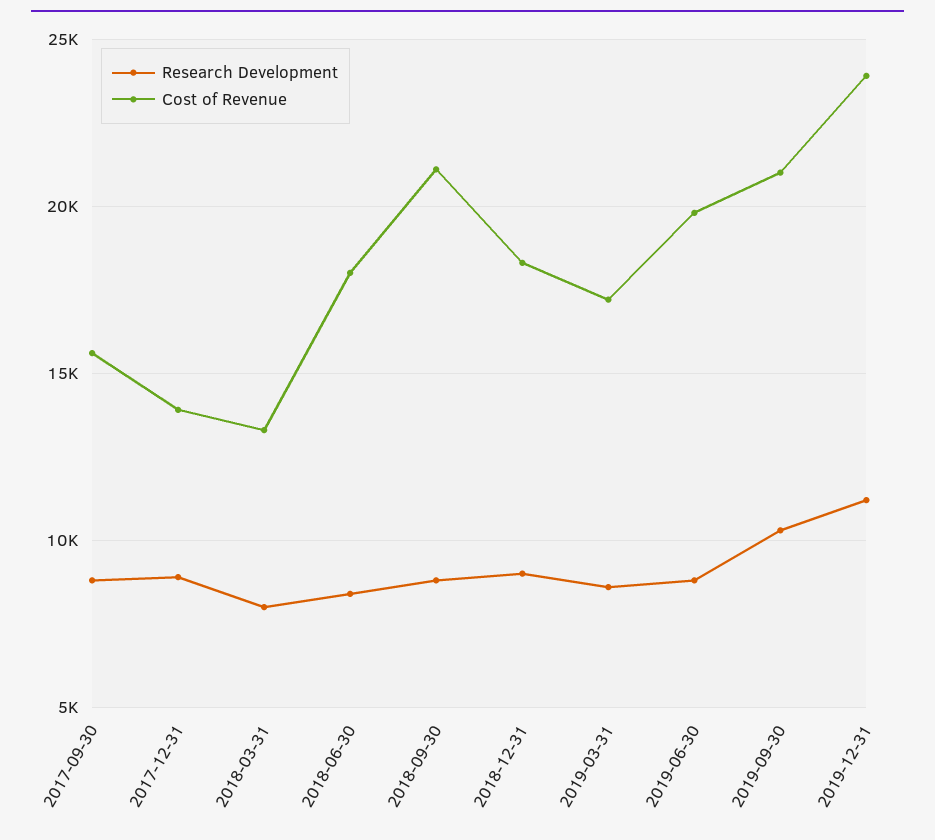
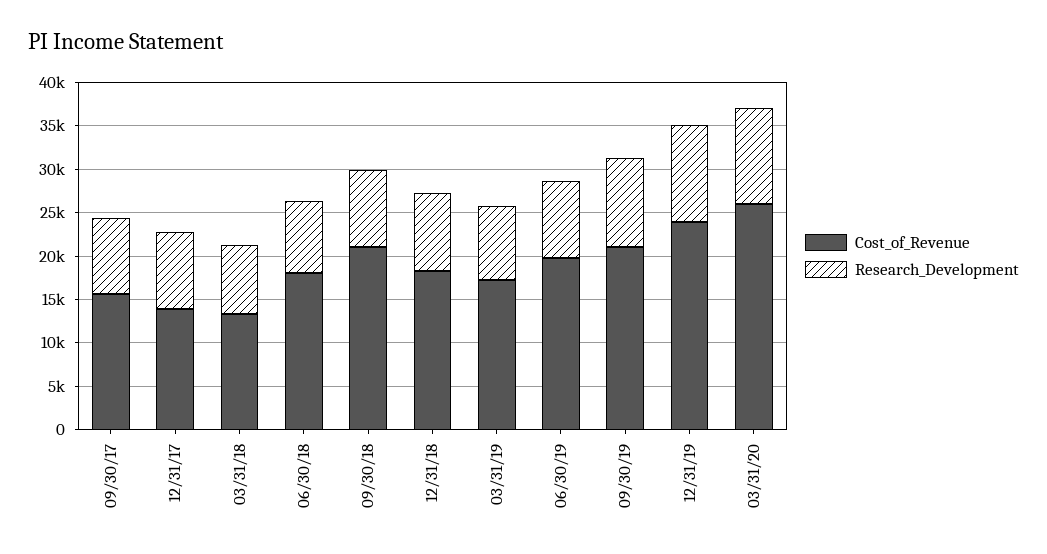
Cost of Revenue, 03/31/20: none -> 26000
Research Development, 03/31/20: none -> 11000

